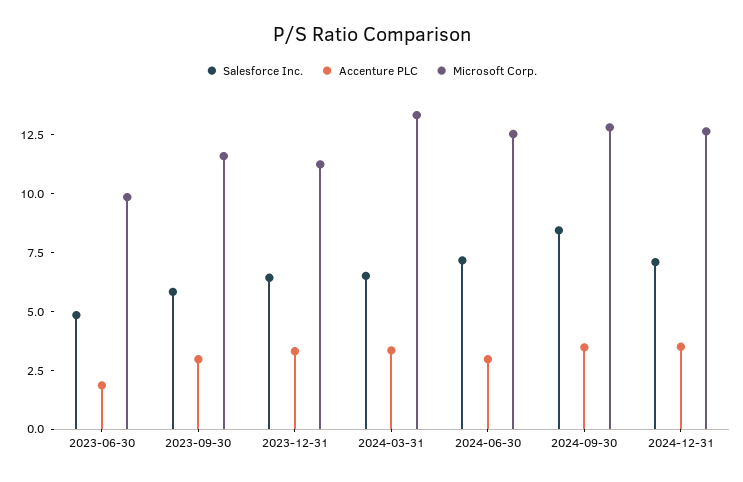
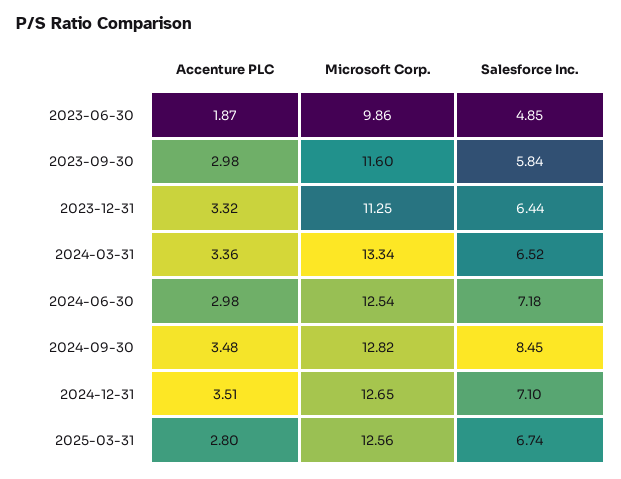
Accenture PLC, 2025-03-31: none -> 2.8
Microsoft Corp., 2025-03-31: none -> 12.56
Salesforce Inc., 2025-03-31: none -> 6.74

